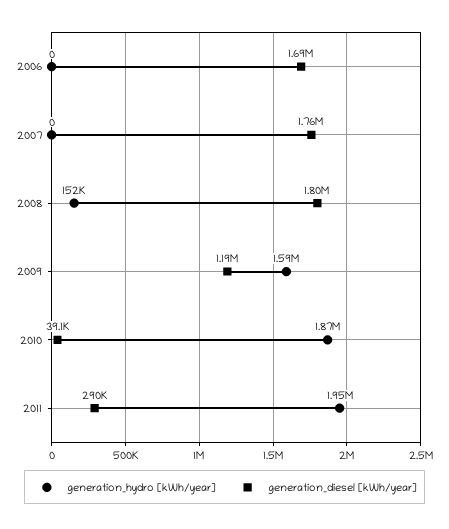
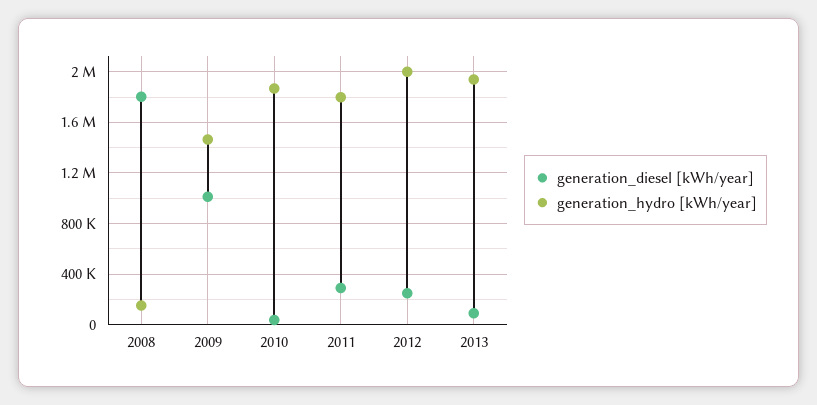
generation_hydro [kWh/year], 2006: 0 -> none
generation_diesel [kWh/year], 2006: 1690000 -> none
generation_hydro [kWh/year], 2007: 0 -> none
generation_diesel [kWh/year], 2007: 1760000 -> none
generation_hydro [kWh/year], 2009: 1590000 -> 1450000
generation_diesel [kWh/year], 2009: 1190000 -> 1000000
generation_hydro [kWh/year], 2011: 1950000 -> 1800000
generation_diesel [kWh/year], 2012: none -> 250000
generation_hydro [kWh/year], 2012: none -> 2000000
generation_diesel [kWh/year], 2013: none -> 100000
generation_hydro [kWh/year], 2013: none -> 1950000

